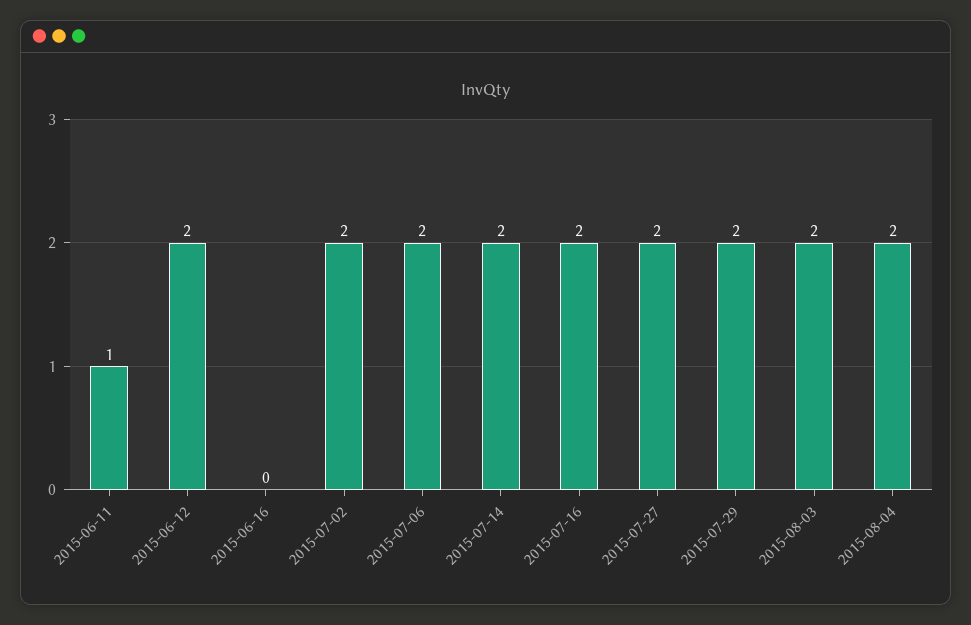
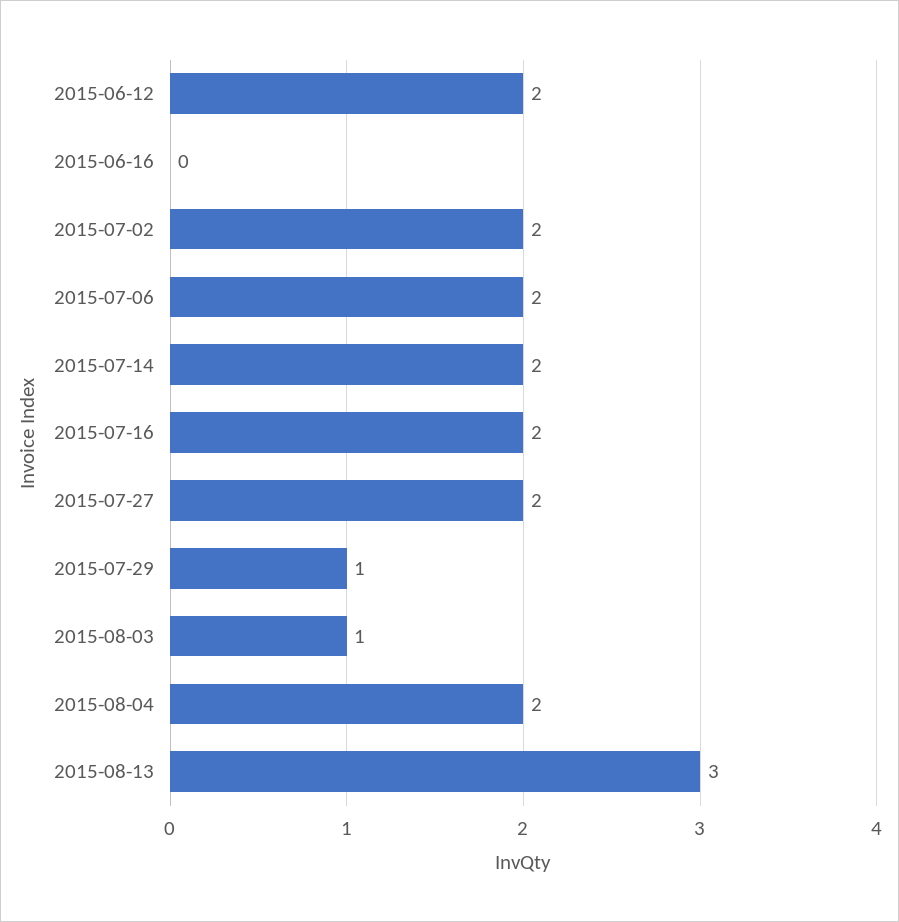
2015-06-11: 1 -> none
2015-07-29: 2 -> 1
2015-08-03: 2 -> 1
2015-08-13: none -> 3

